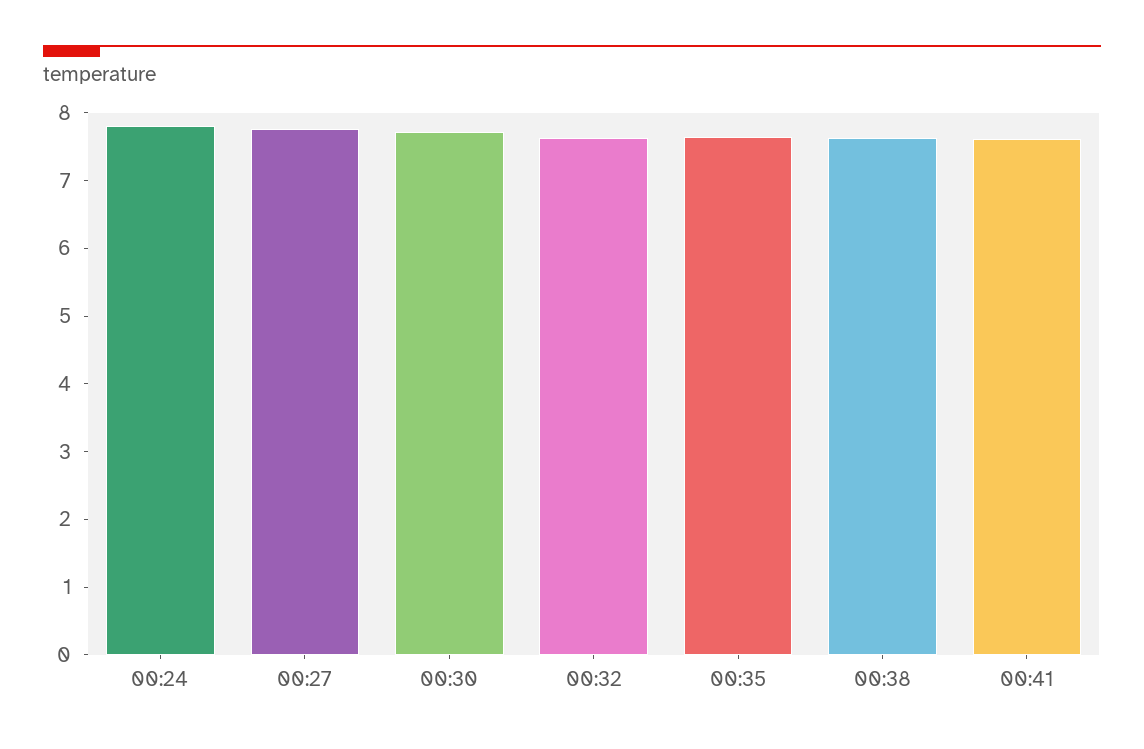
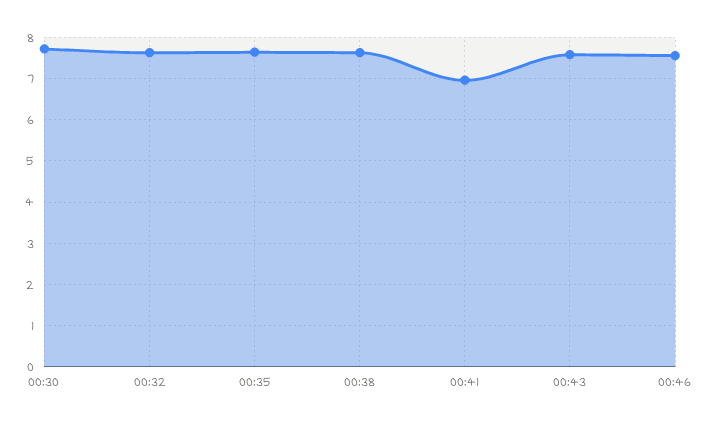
00:24: 7.8 -> none
00:27: 7.8 -> none
00:41: 7.6 -> 7
00:43: none -> 7.6
00:46: none -> 7.6

